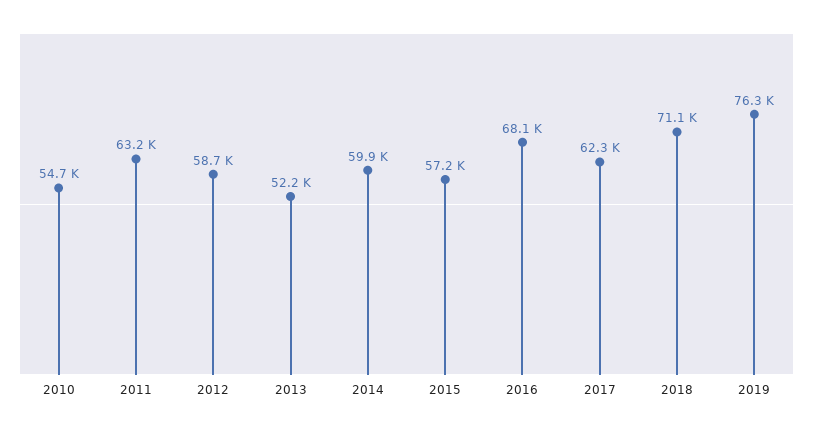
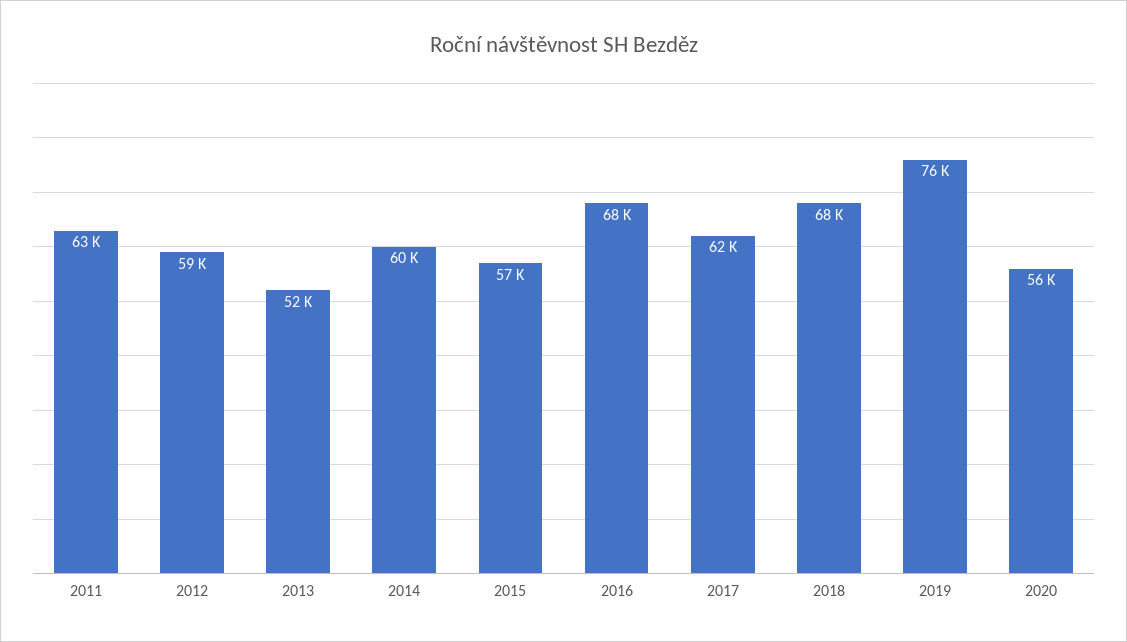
2010: 54700 -> none
2018: 71100 -> 68000
2020: none -> 56000

